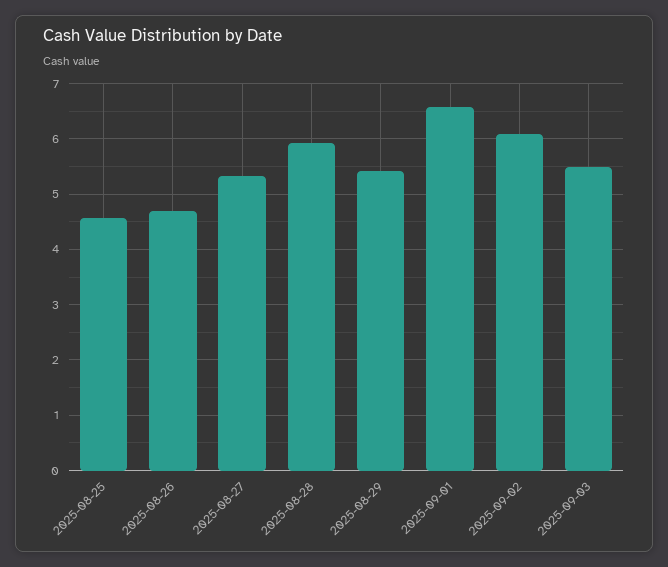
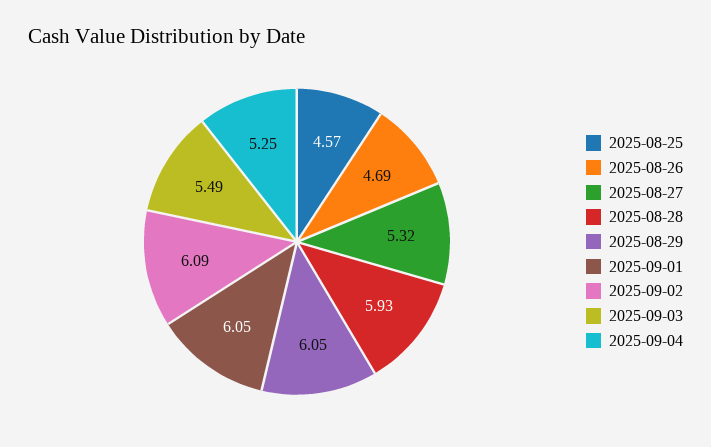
2025-08-29: 5.4 -> 6.05
2025-09-01: 6.6 -> 6.05
2025-09-04: none -> 5.25

